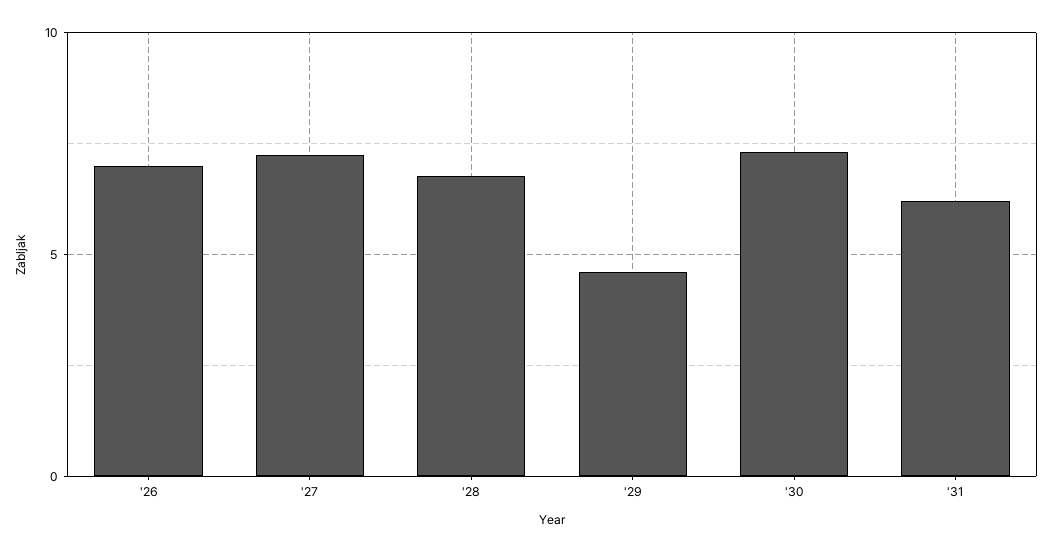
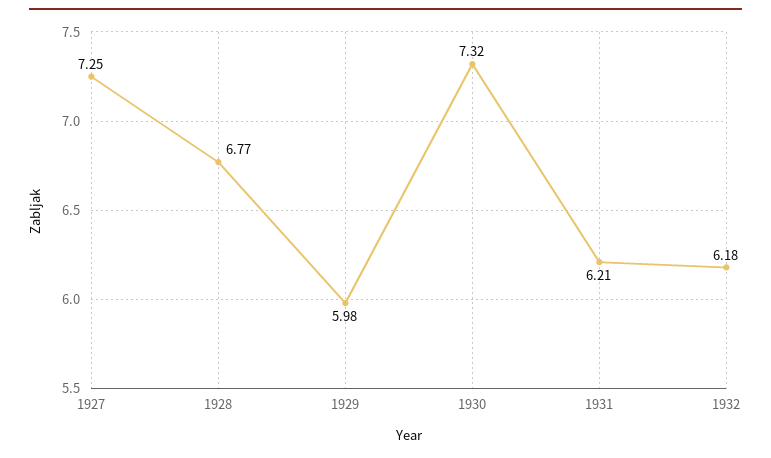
'26: 7 -> none
'29: 4.5 -> 5.98
1932: none -> 6.18

